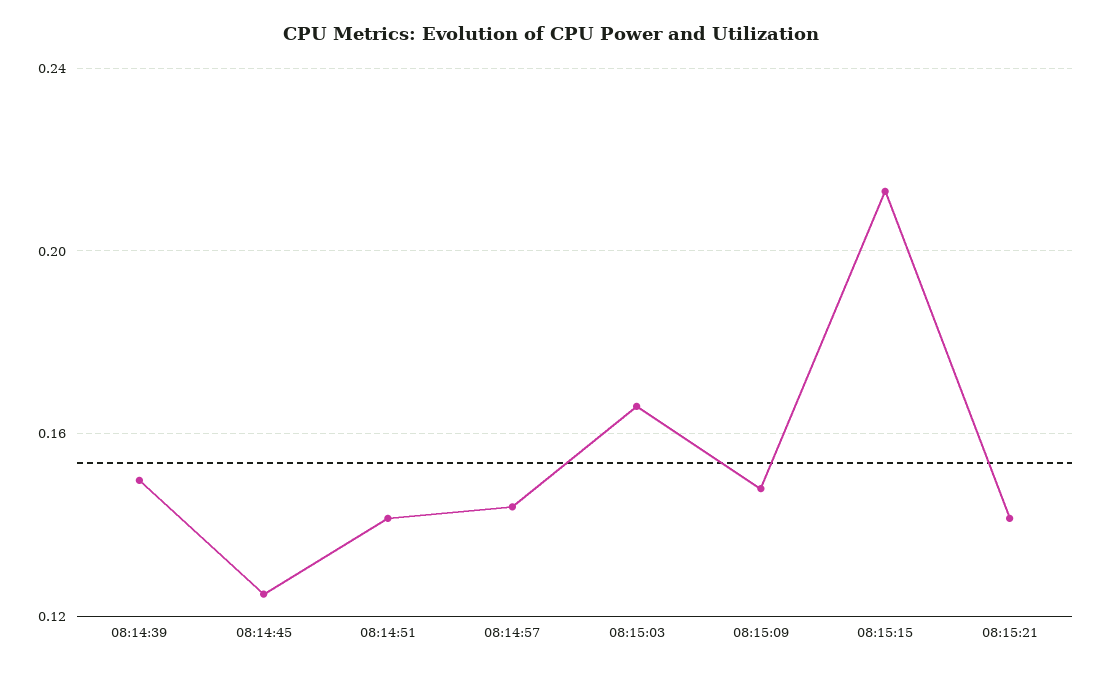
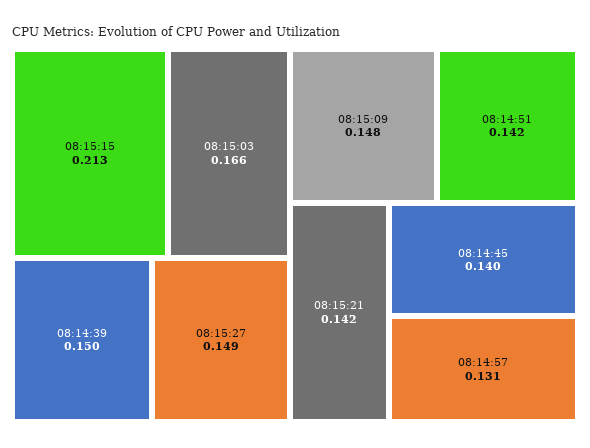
08:14:45: 0.125 -> 0.14
08:14:57: 0.145 -> 0.131
08:15:27: none -> 0.149

